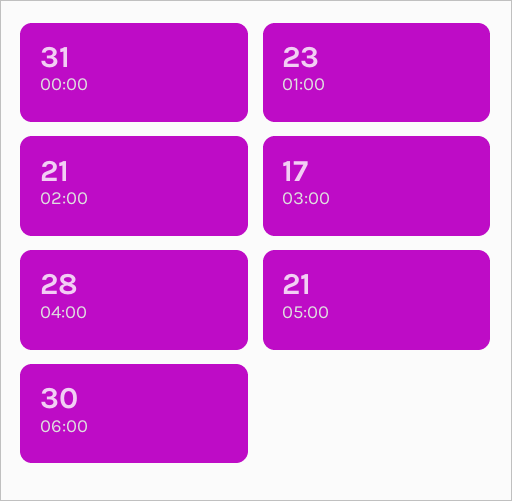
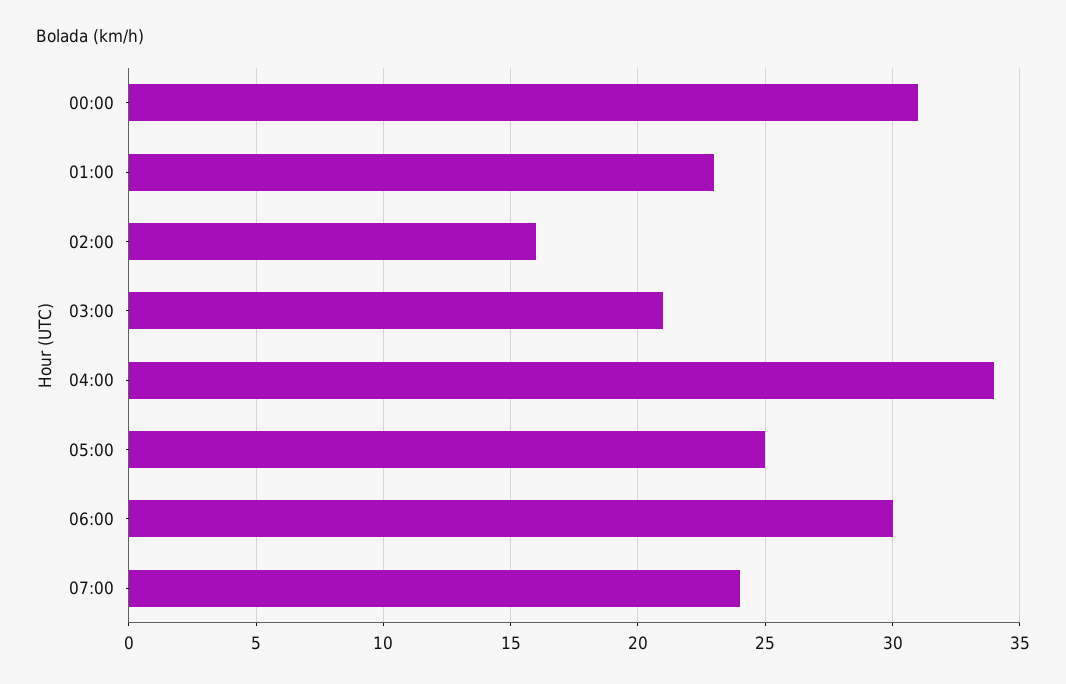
02:00: 21 -> 16
03:00: 17 -> 21
04:00: 28 -> 34
05:00: 21 -> 25
07:00: none -> 24

